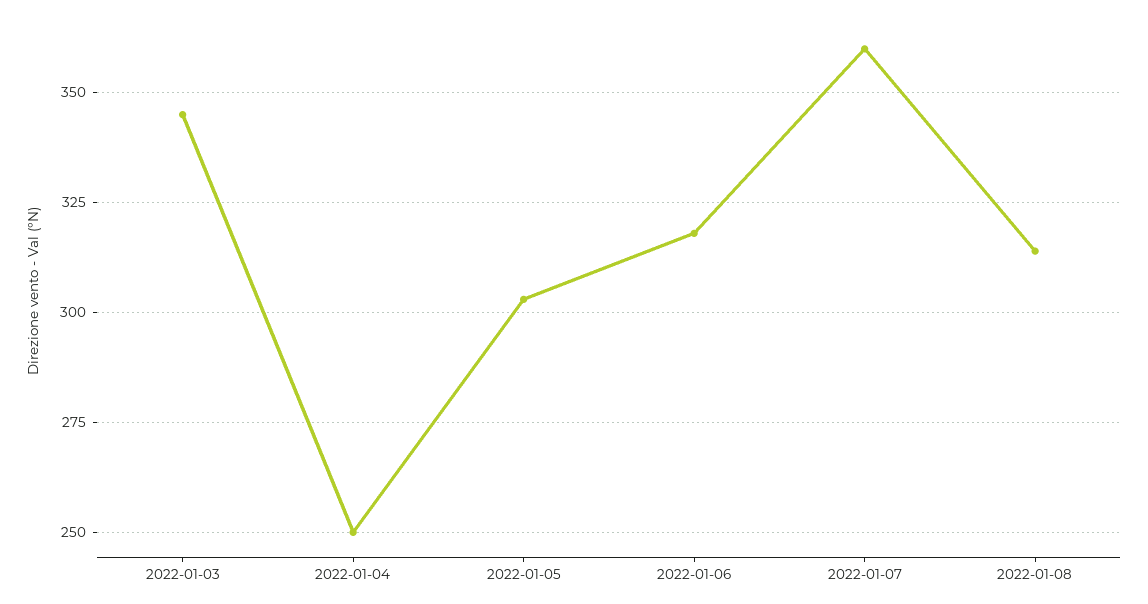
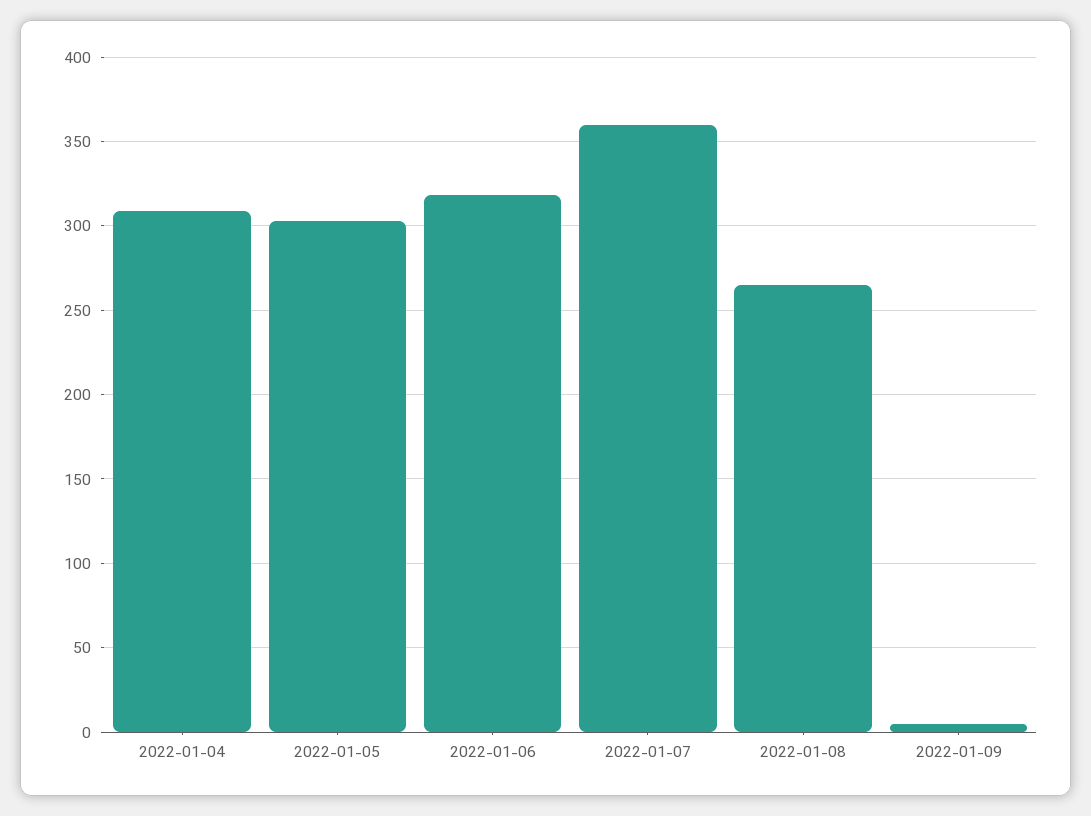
2022-01-03: 345 -> none
2022-01-04: 250 -> 310
2022-01-08: 315 -> 265
2022-01-09: none -> 5

